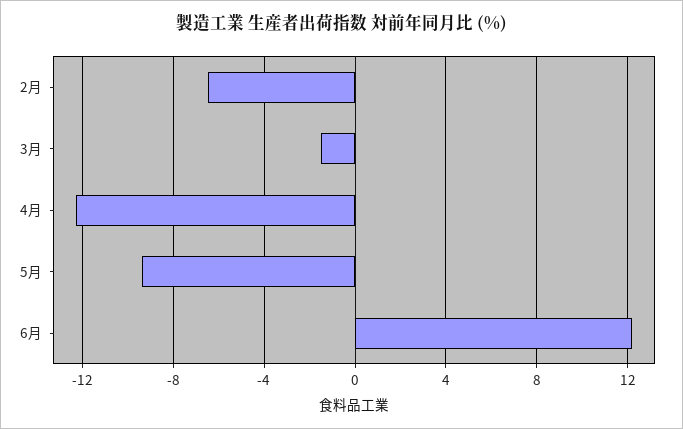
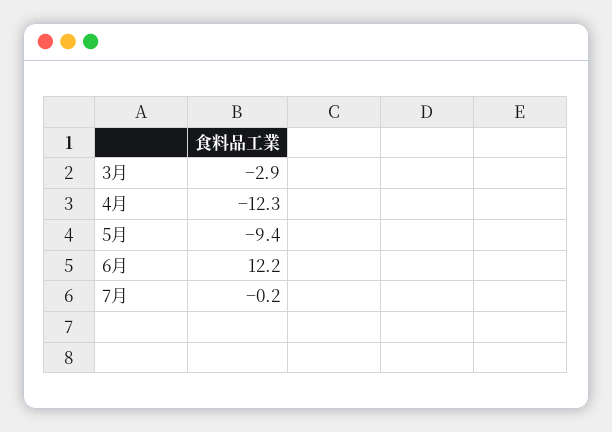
2月: -6.5 -> none
3月: -1.5 -> -2.9
7月: none -> -0.2

